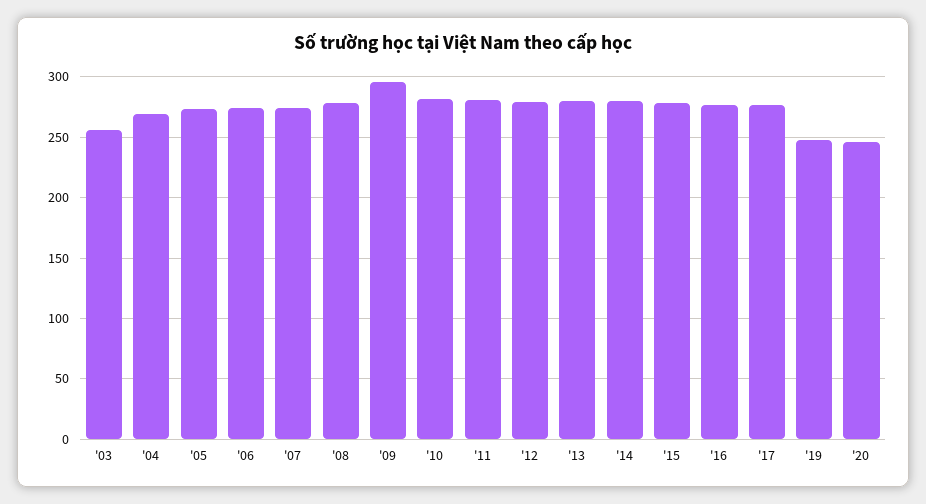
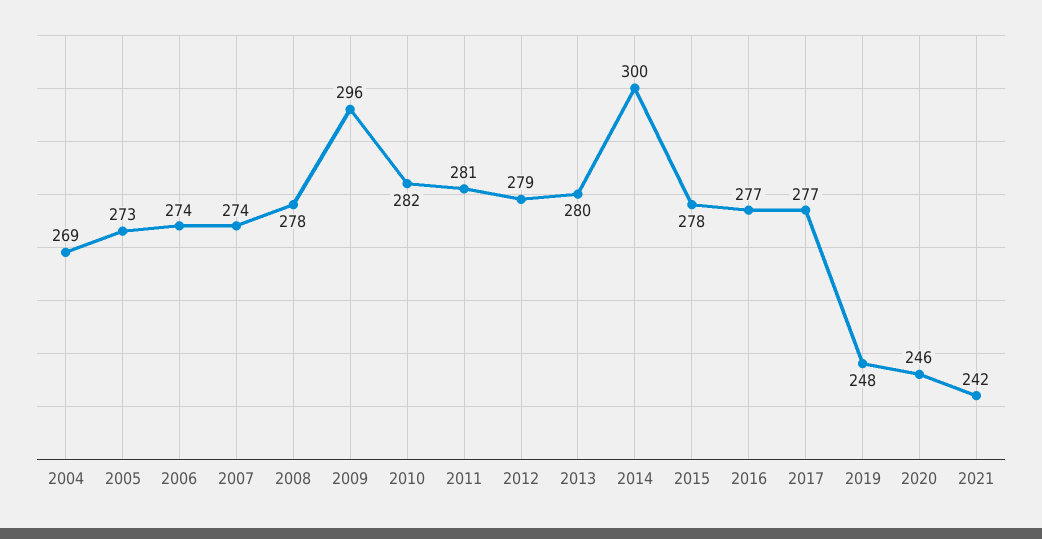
'03: 255 -> none
'14: 280 -> 300
2021: none -> 242

